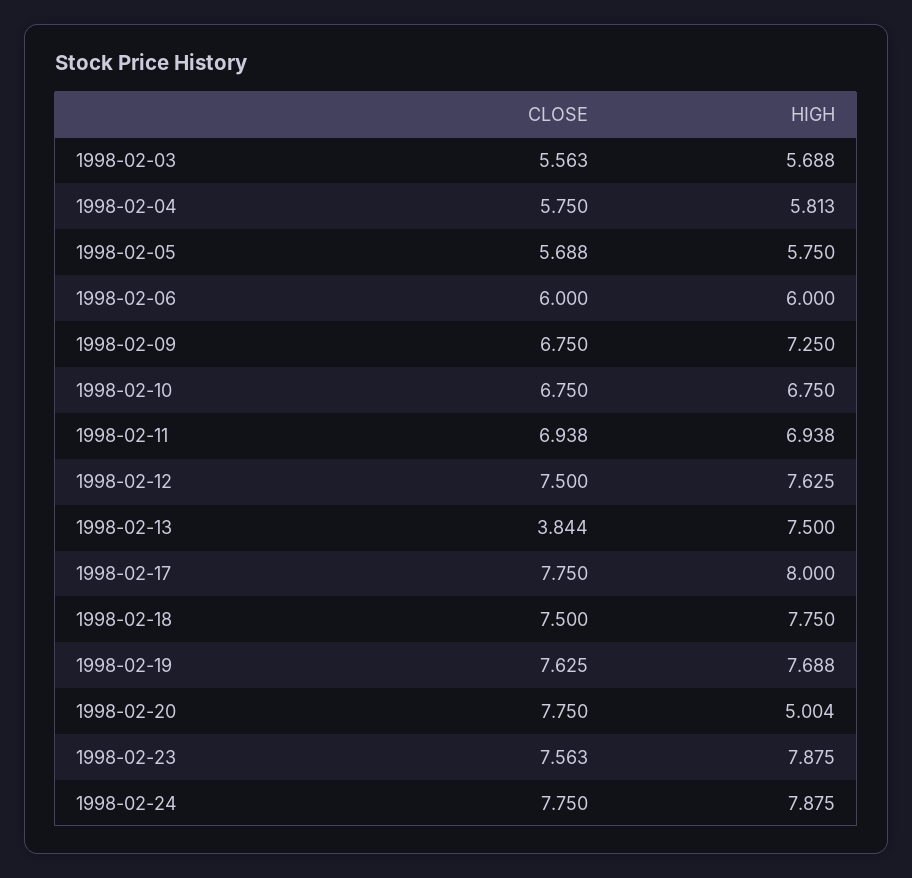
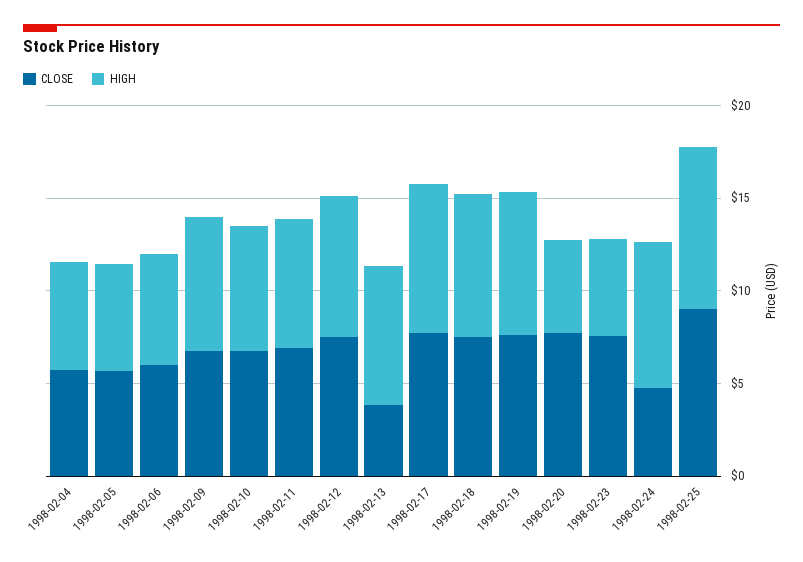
CLOSE, 1998-02-03: 5.563 -> none
HIGH, 1998-02-03: 5.688 -> none
HIGH, 1998-02-23: 7.875 -> 5
CLOSE, 1998-02-24: 7.75 -> 5
CLOSE, 1998-02-25: none -> 9
HIGH, 1998-02-25: none -> 9

